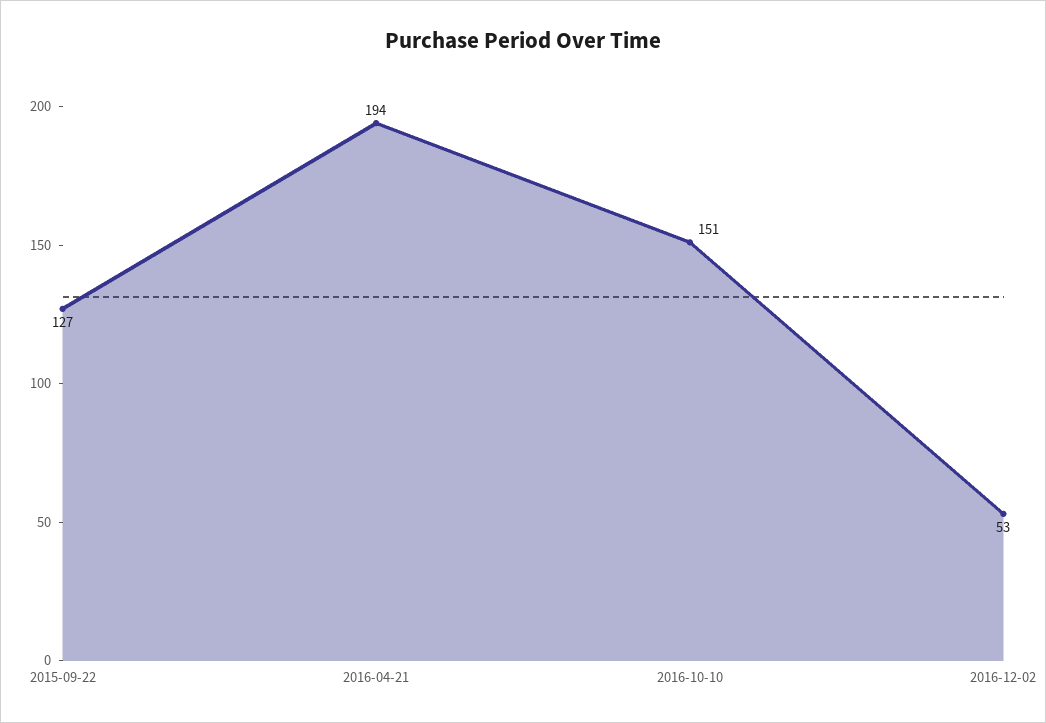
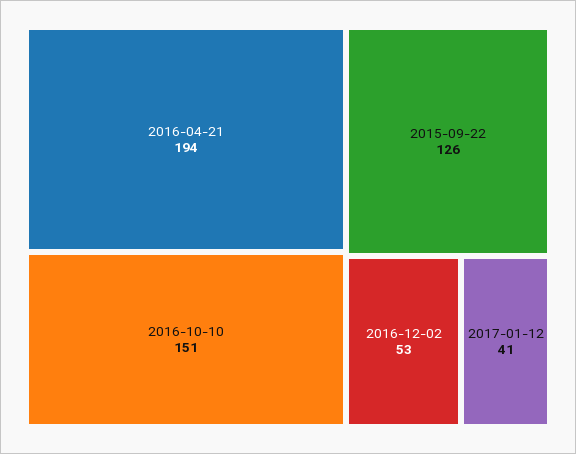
2015-09-22: 127 -> 126
2017-01-12: none -> 41

